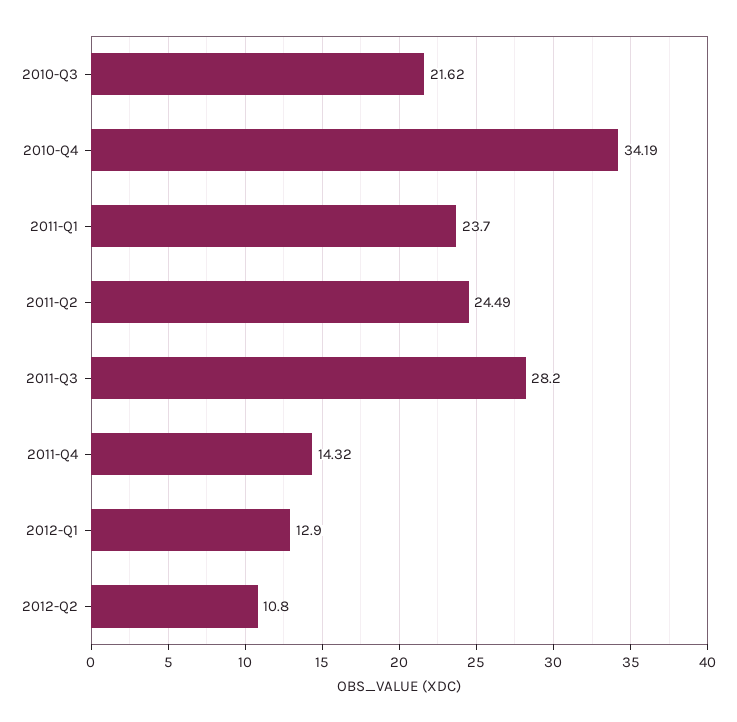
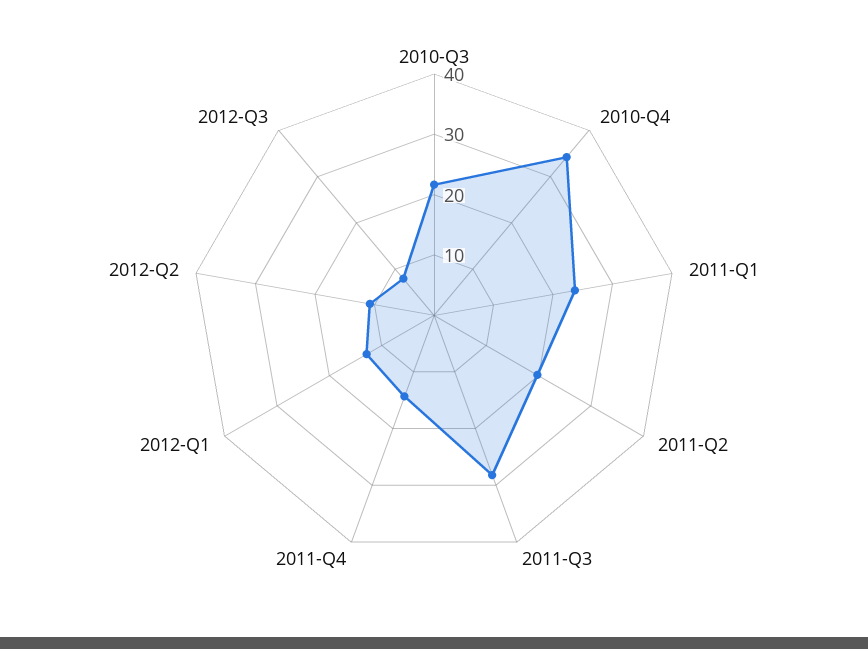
2011-Q2: 24.49 -> 20
2012-Q3: none -> 8

